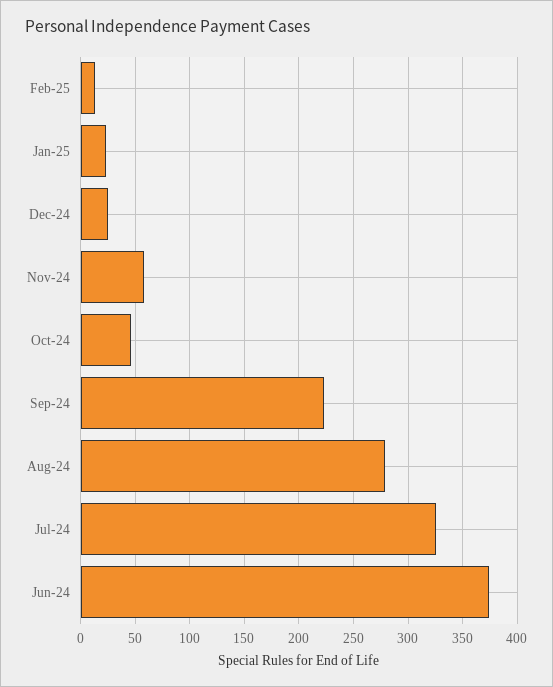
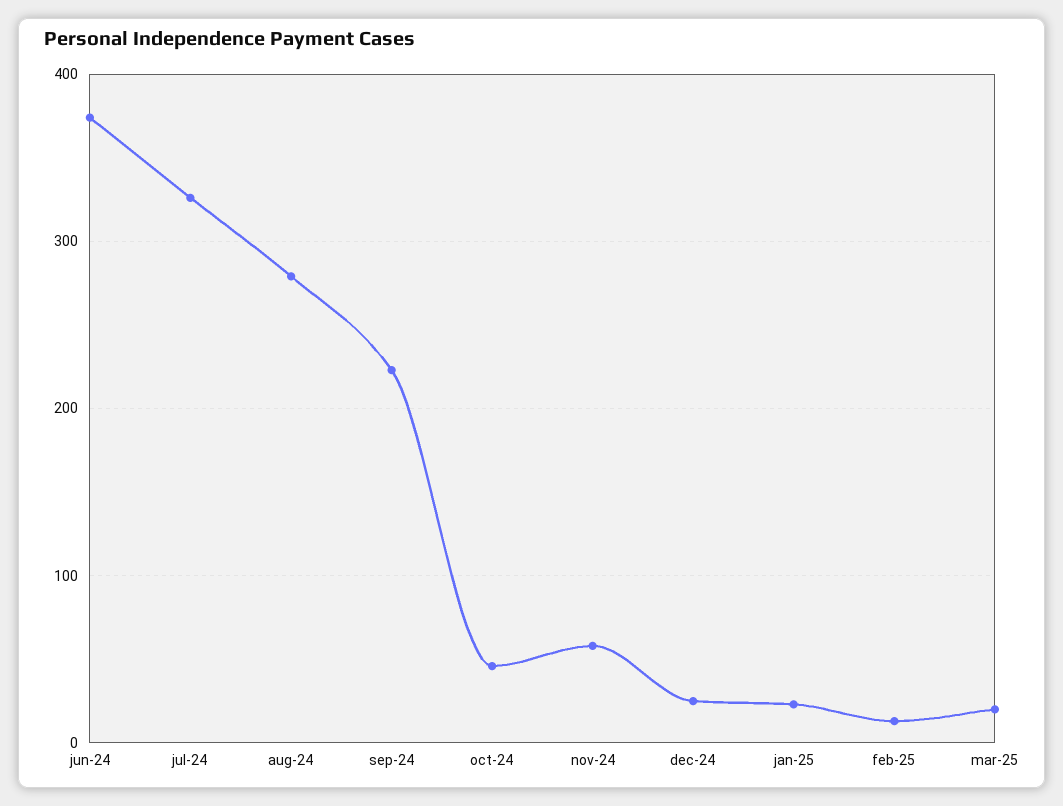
mar-25: none -> 20

